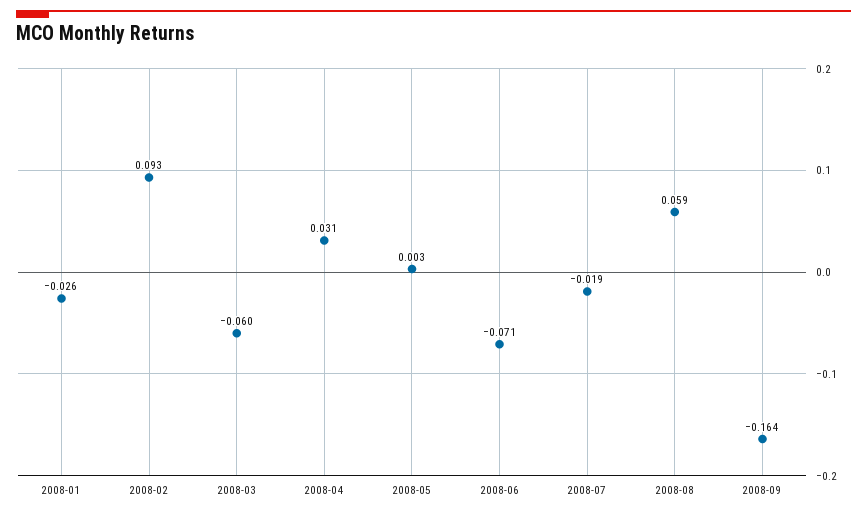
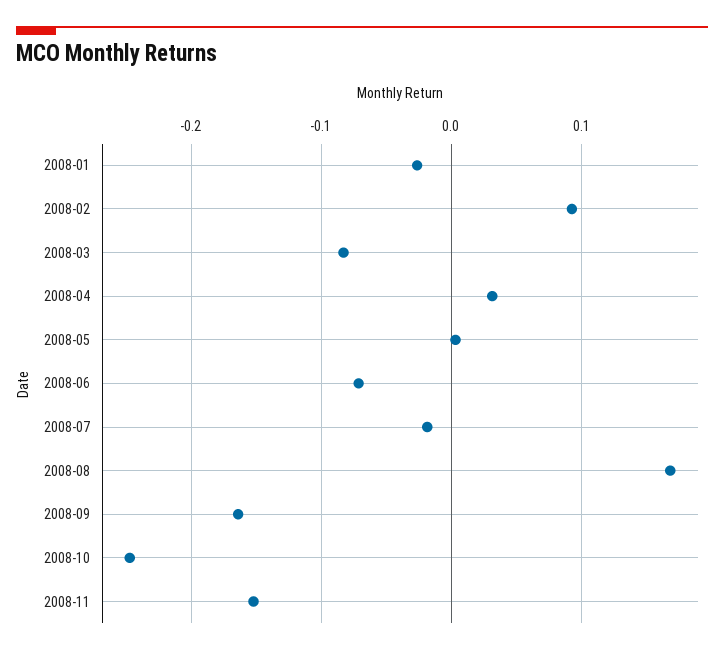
2008-03: -0.06 -> -0.08
2008-08: 0.059 -> 0.17
2008-10: none -> -0.25
2008-11: none -> -0.15

